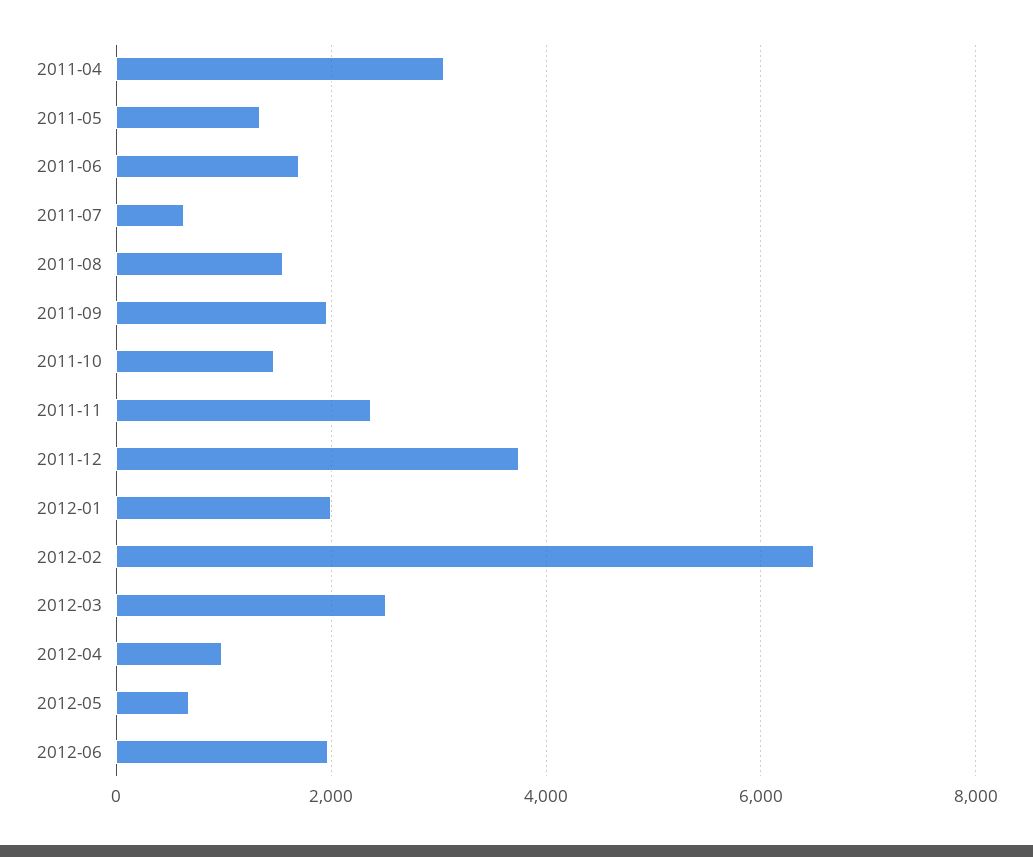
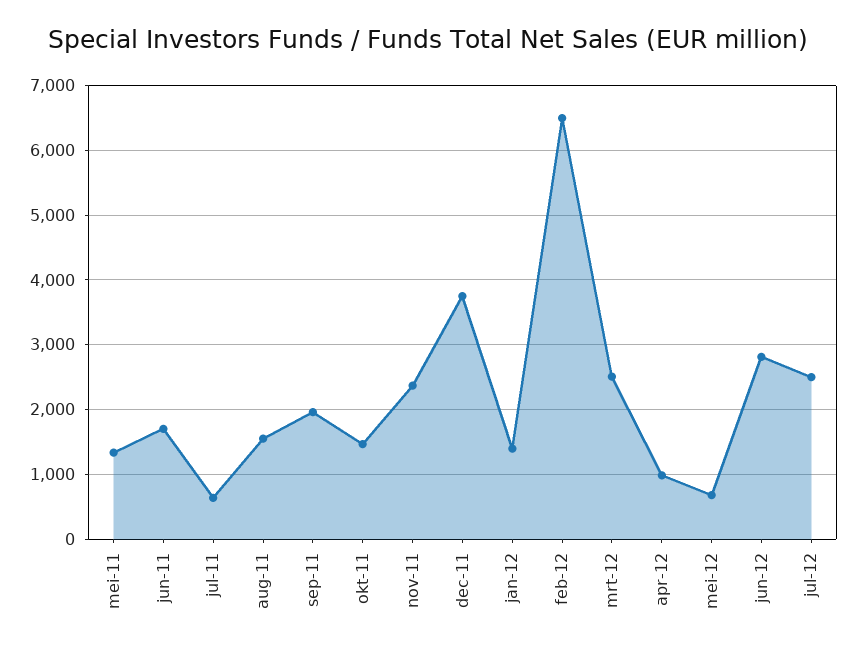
2011-04: 3000 -> none
2012-01: 2000 -> 1400
2012-06: 2000 -> 2800
jul-12: none -> 2500

